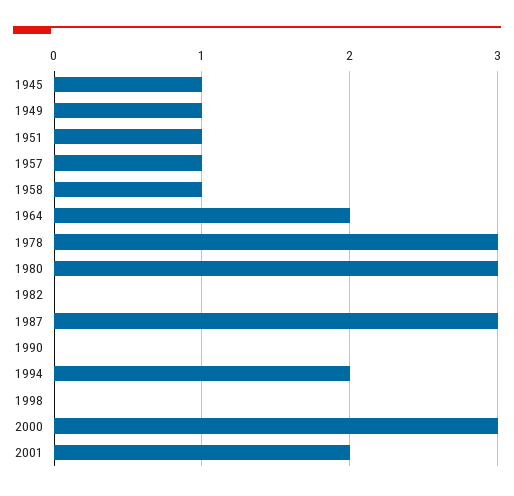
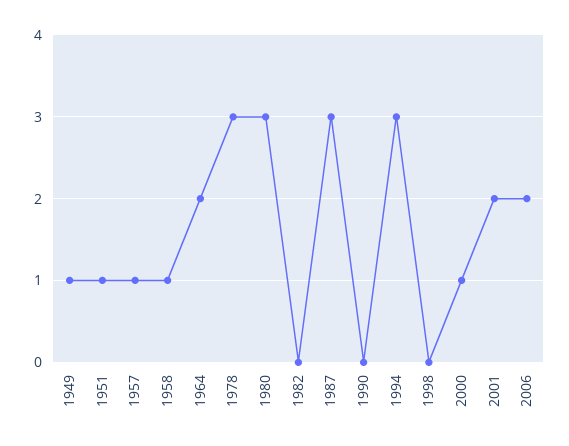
1945: 1 -> none
1994: 2 -> 3
2000: 3 -> 1
2006: none -> 2

